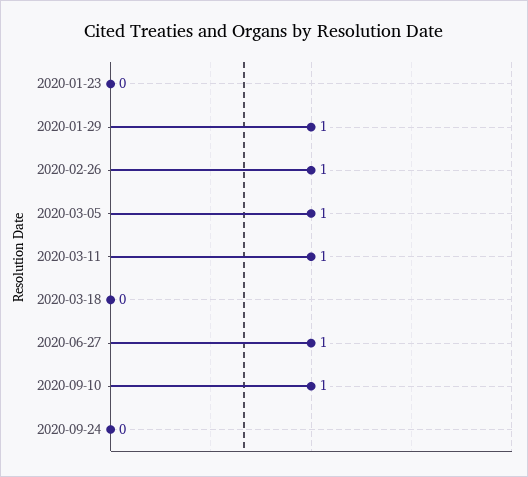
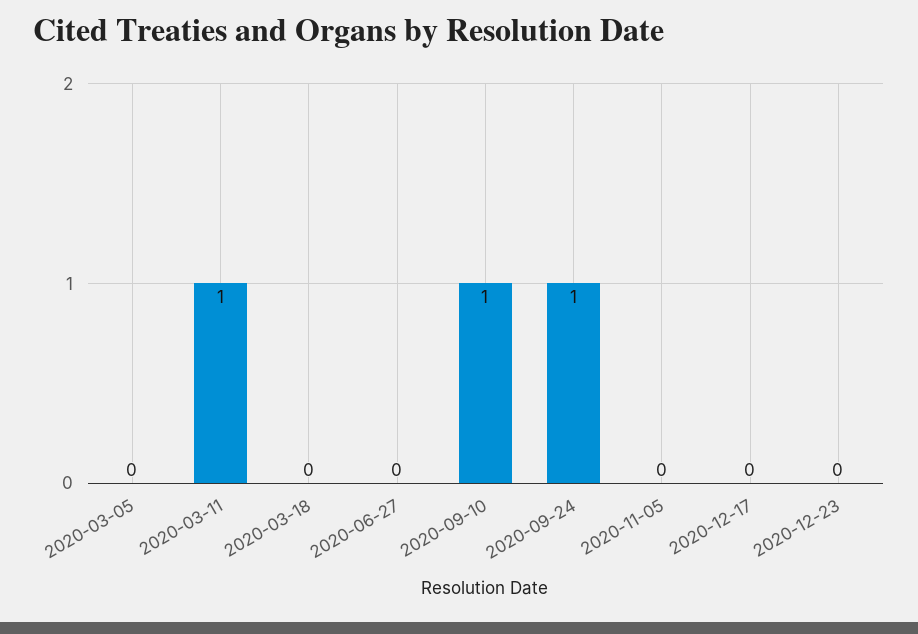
2020-01-23: 0 -> none
2020-01-29: 1 -> none
2020-02-26: 1 -> none
2020-03-05: 1 -> 0
2020-06-27: 1 -> 0
2020-09-24: 0 -> 1
2020-11-05: none -> 0
2020-12-17: none -> 0
2020-12-23: none -> 0

